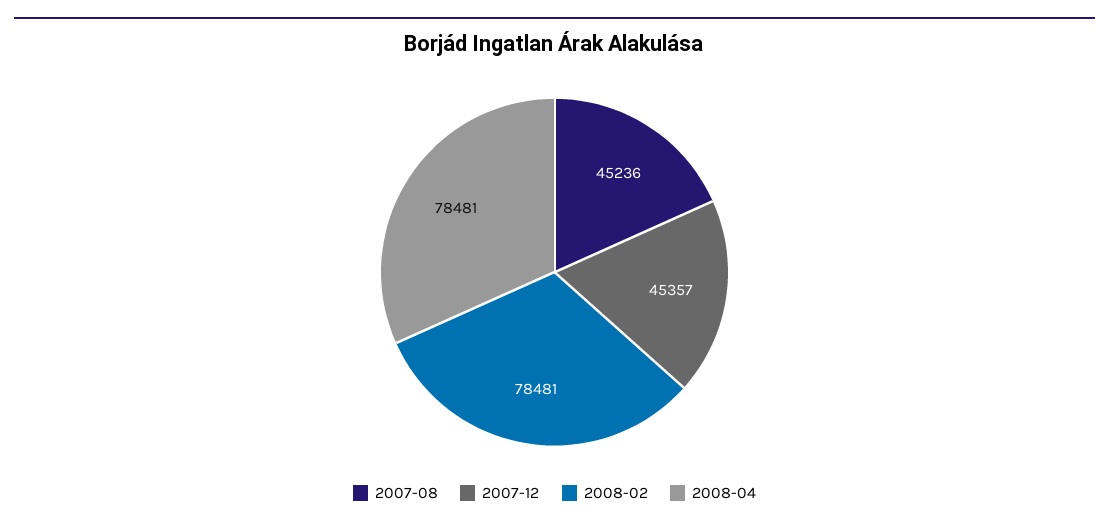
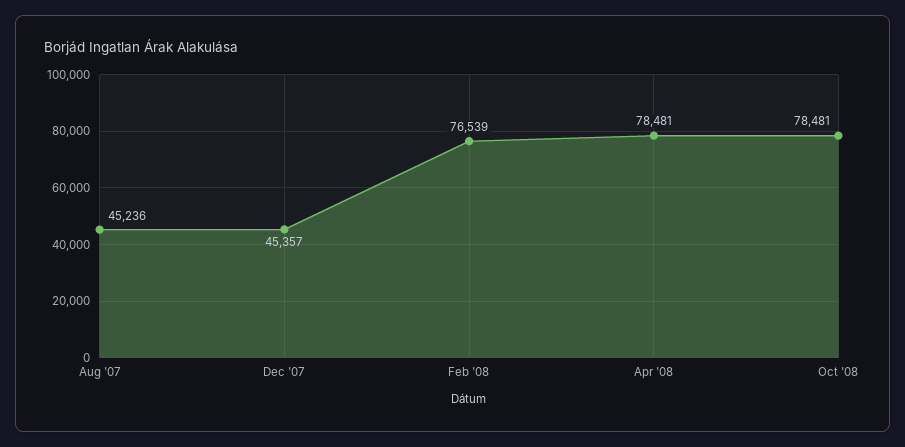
2008-02: 78481 -> 76539
Oct '08: none -> 78481

